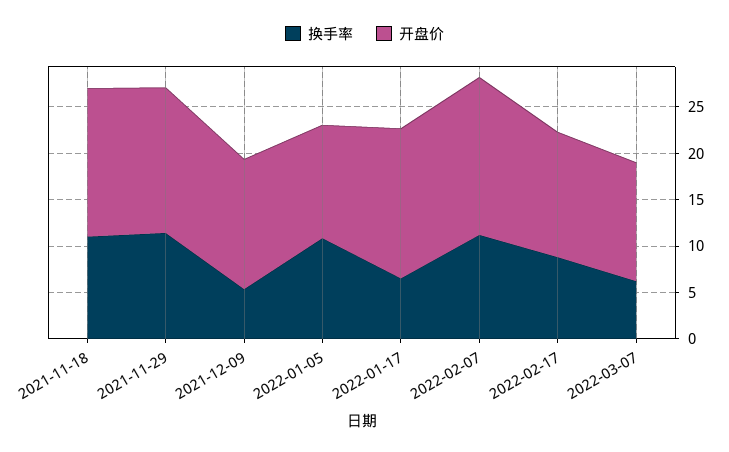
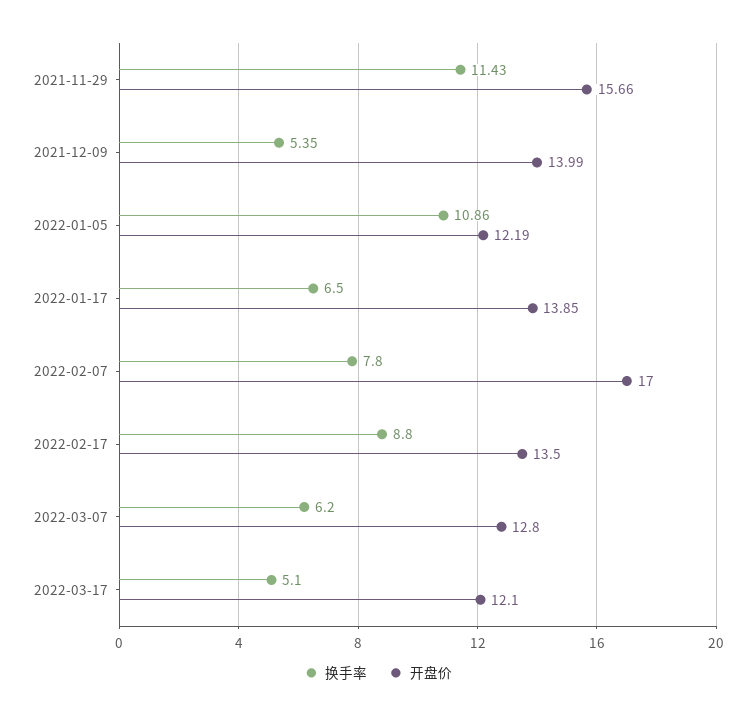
换手率, 2021-11-18: 11 -> none
开盘价, 2021-11-18: 16 -> none
开盘价, 2022-01-17: 16 -> 13.85
换手率, 2022-02-07: 11 -> 7.8
换手率, 2022-03-17: none -> 5.1
开盘价, 2022-03-17: none -> 12.1

